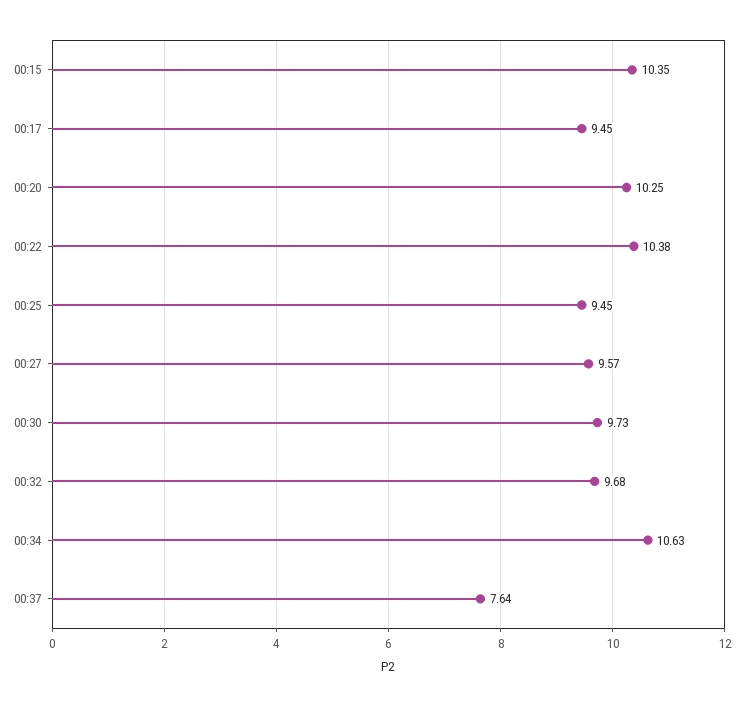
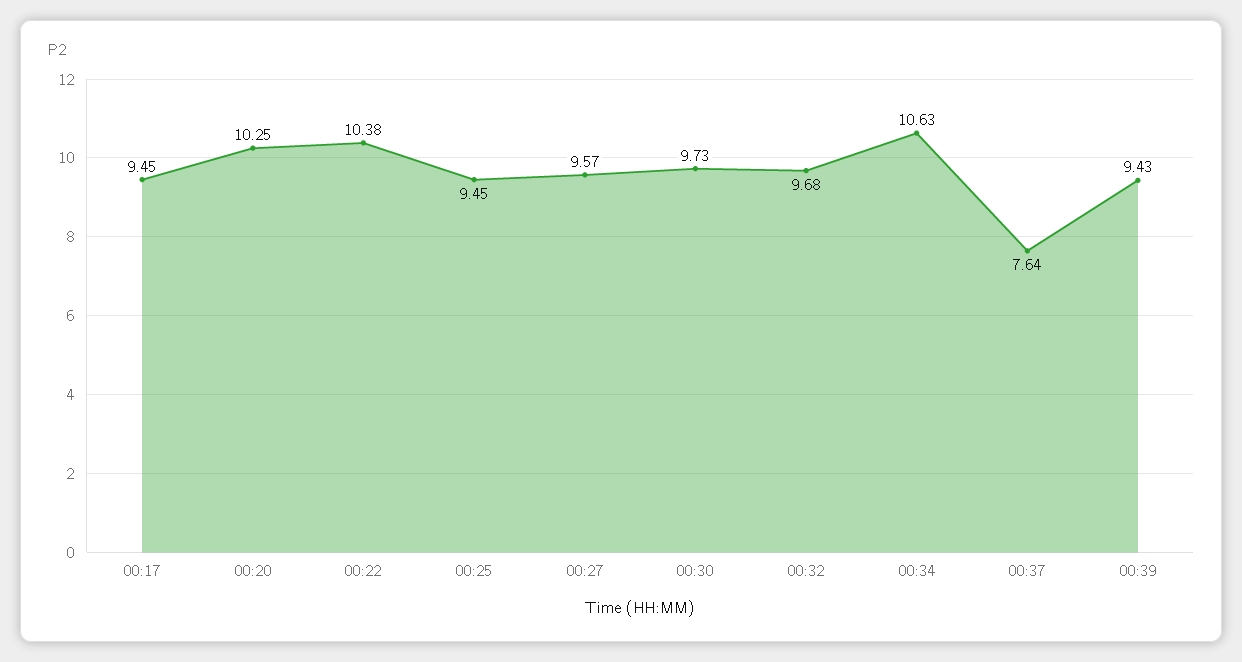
00:15: 10.35 -> none
00:39: none -> 9.43

